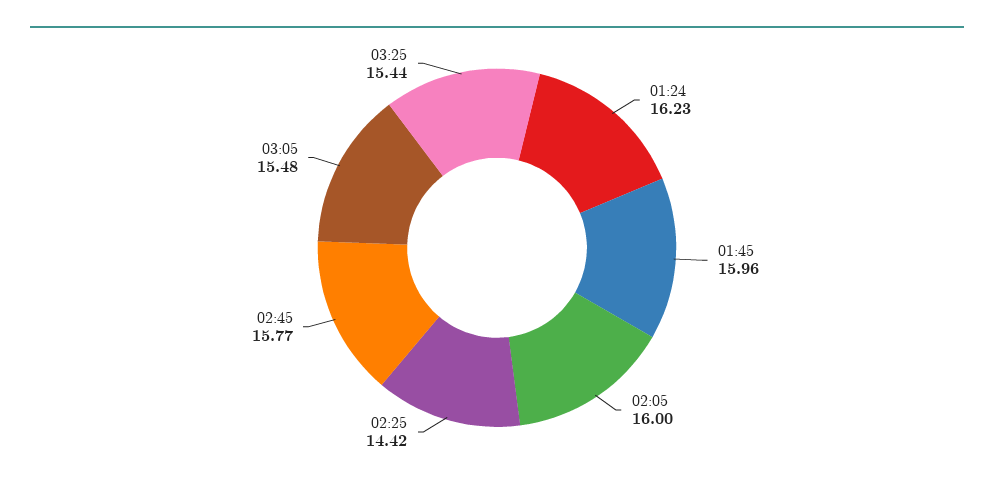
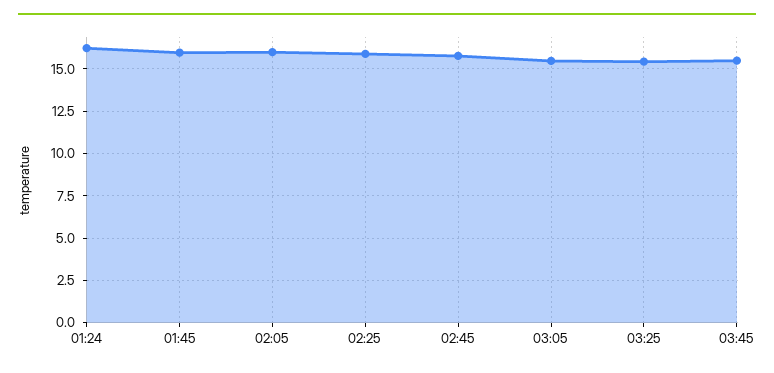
02:25: 14.42 -> 16
03:45: none -> 15.5

